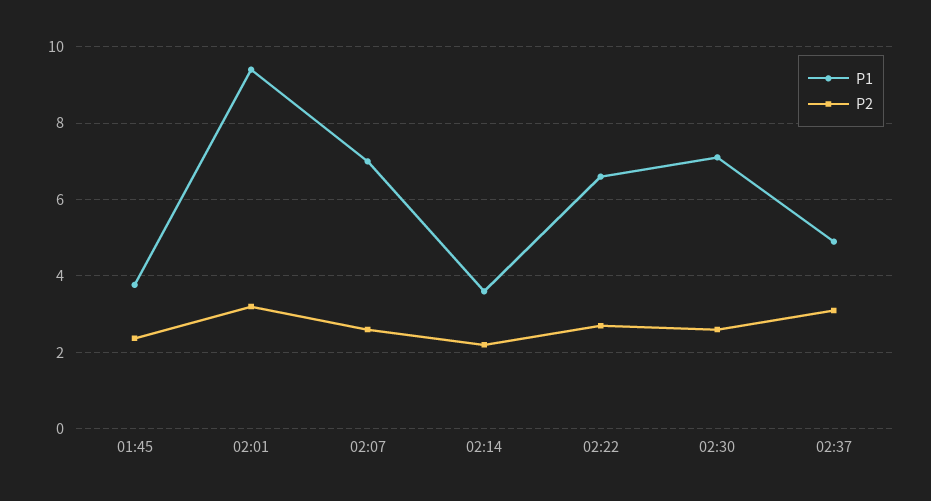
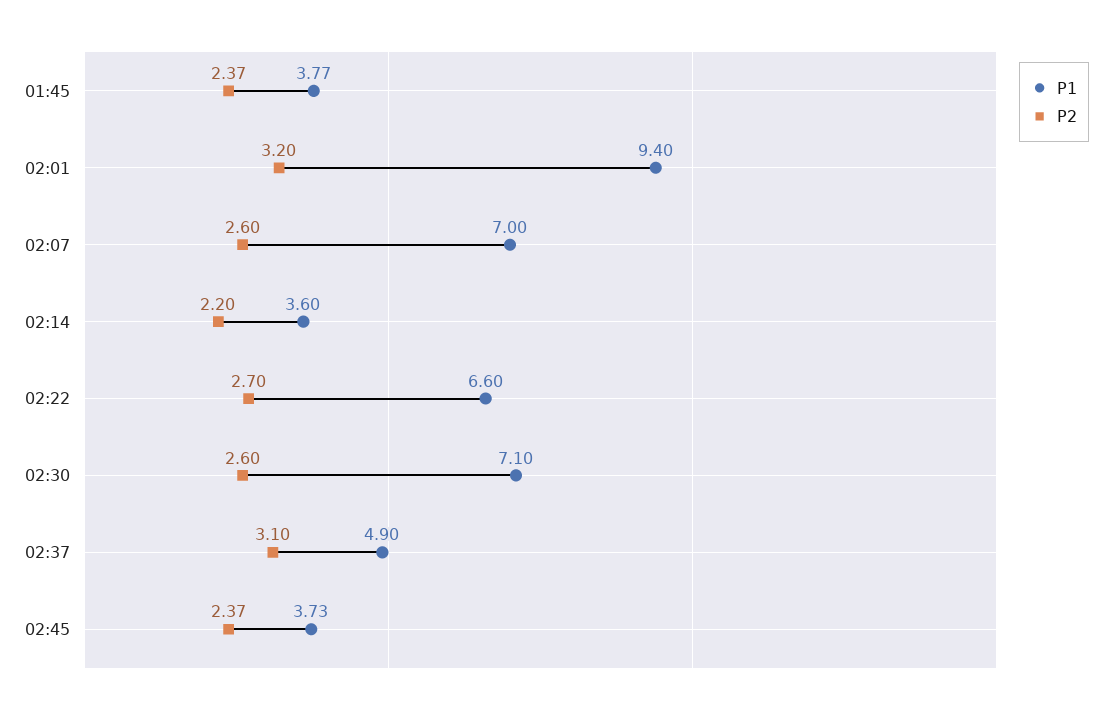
P1, 02:45: none -> 3.73
P2, 02:45: none -> 2.37

